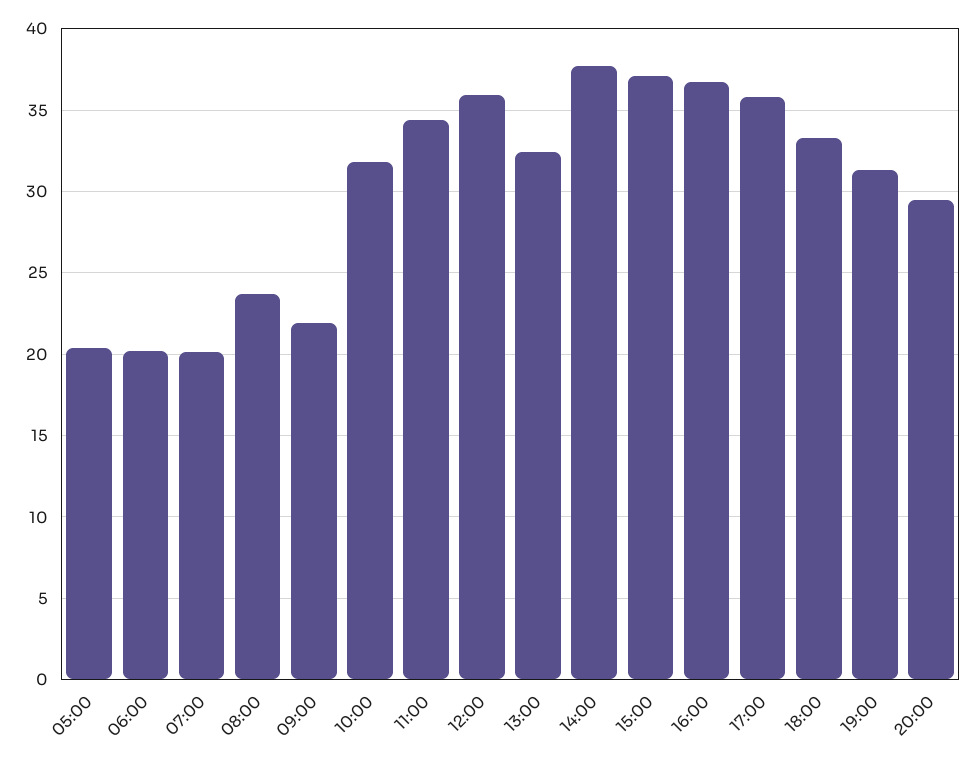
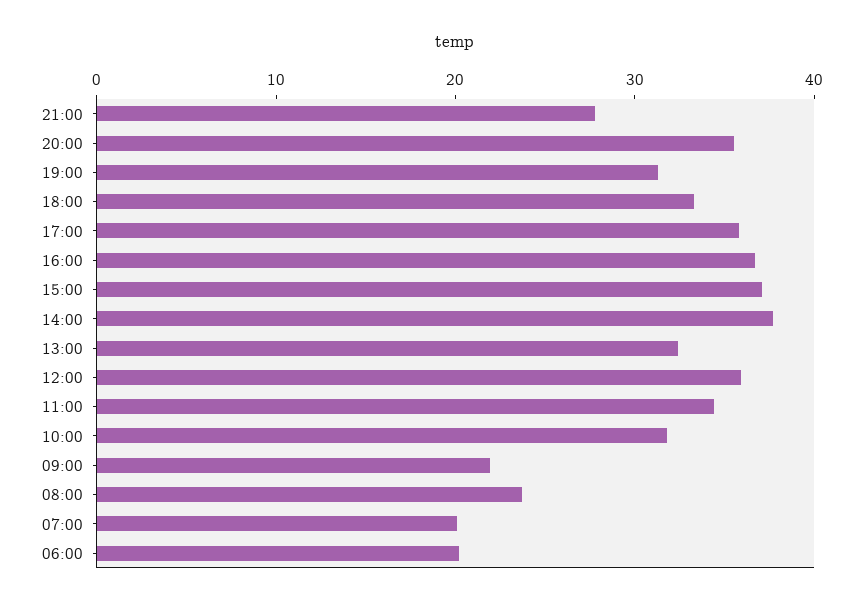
05:00: 20.5 -> none
20:00: 29.5 -> 36
21:00: none -> 28

